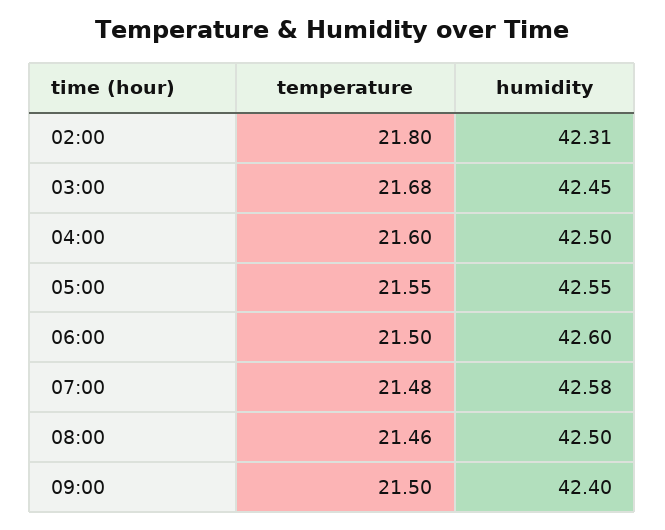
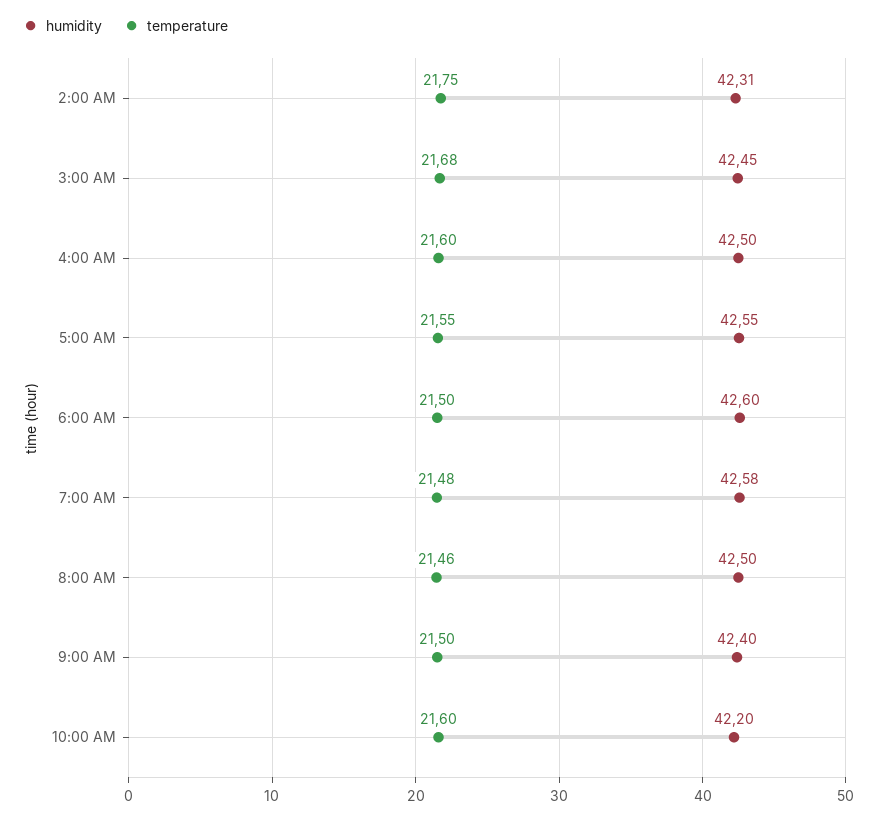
temperature, 02:00: 21.8 -> 21.75
humidity, 10:00 AM: none -> 42.2
temperature, 10:00 AM: none -> 21.6

